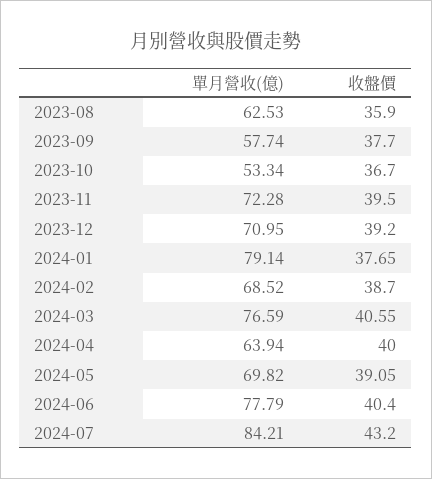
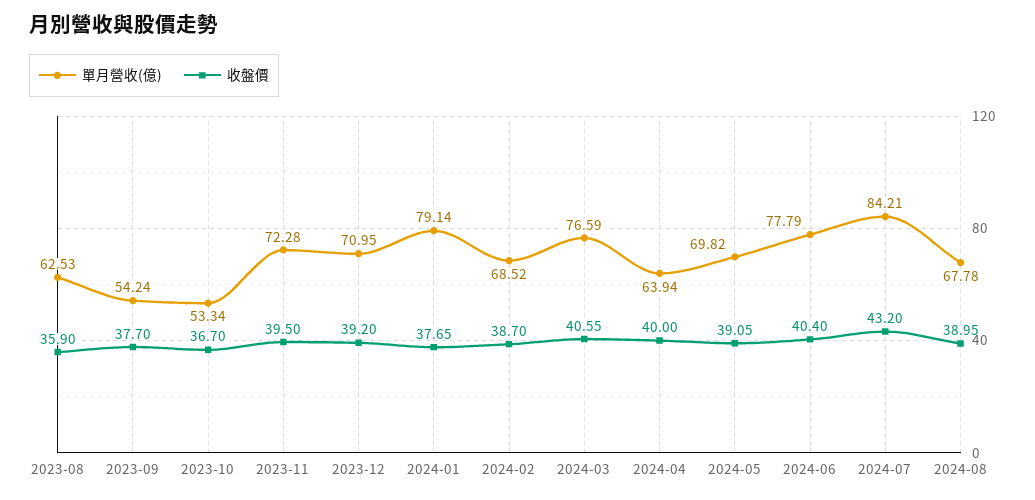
單月營收(億), 2023-09: 57.74 -> 54.24
單月營收(億), 2024-08: none -> 67.78
收盤價, 2024-08: none -> 38.95

